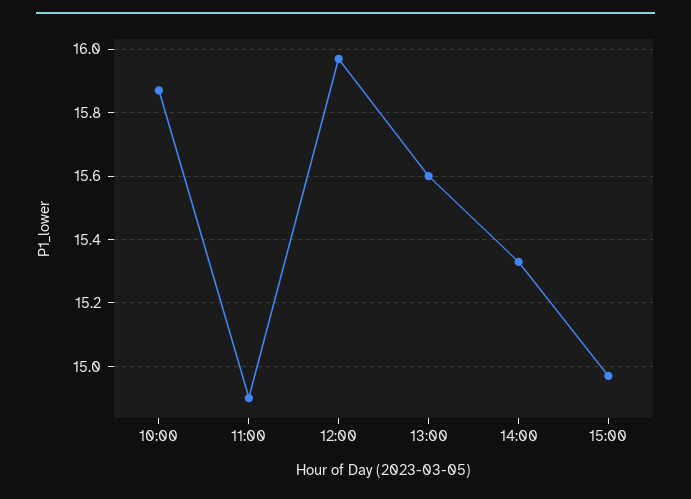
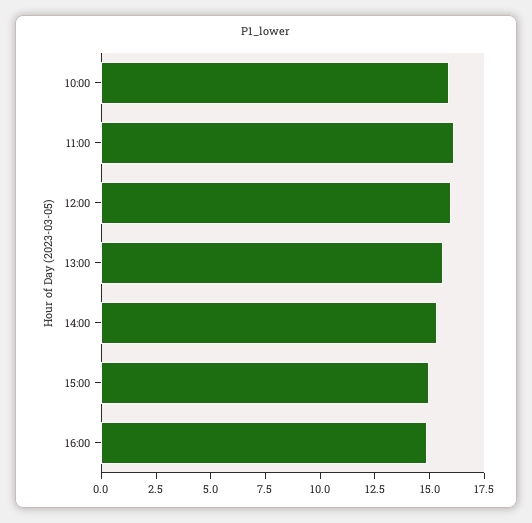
11:00: 14.9 -> 16
16:00: none -> 15

